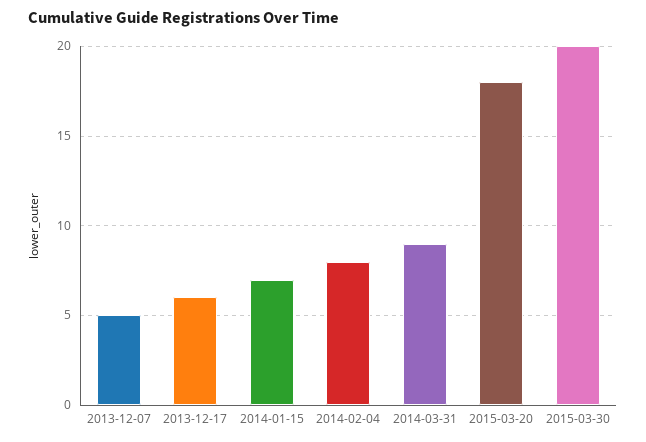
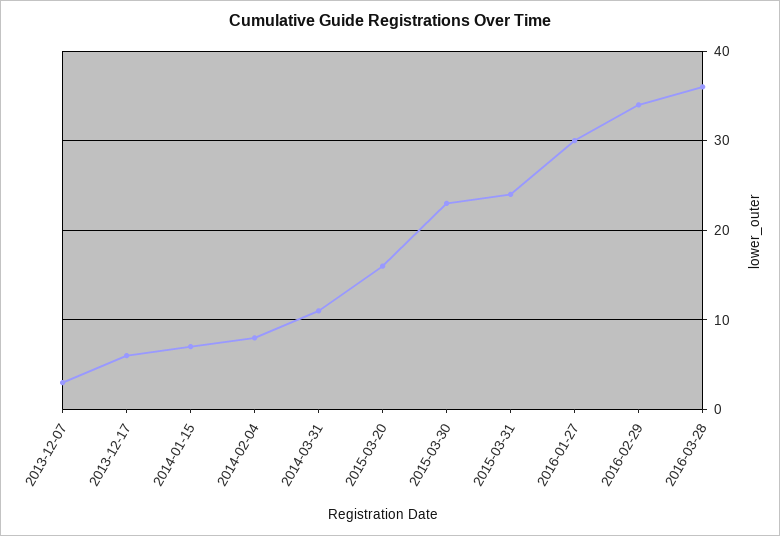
2013-12-07: 5 -> 3
2014-03-31: 9 -> 11
2015-03-20: 18 -> 16
2015-03-30: 20 -> 23
2015-03-31: none -> 24
2016-01-27: none -> 30
2016-02-29: none -> 34
2016-03-28: none -> 36

